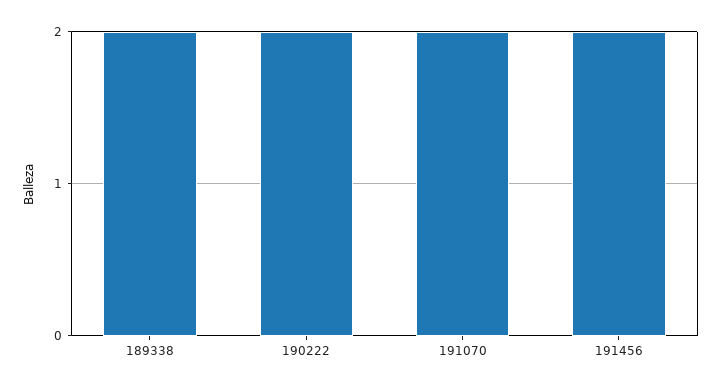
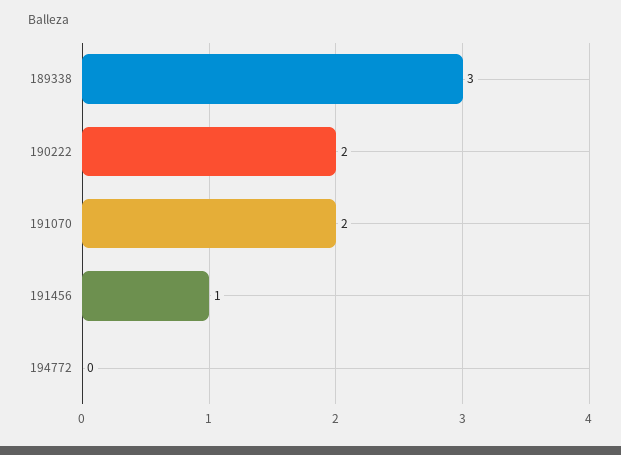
189338: 2 -> 3
191456: 2 -> 1
194772: none -> 0

